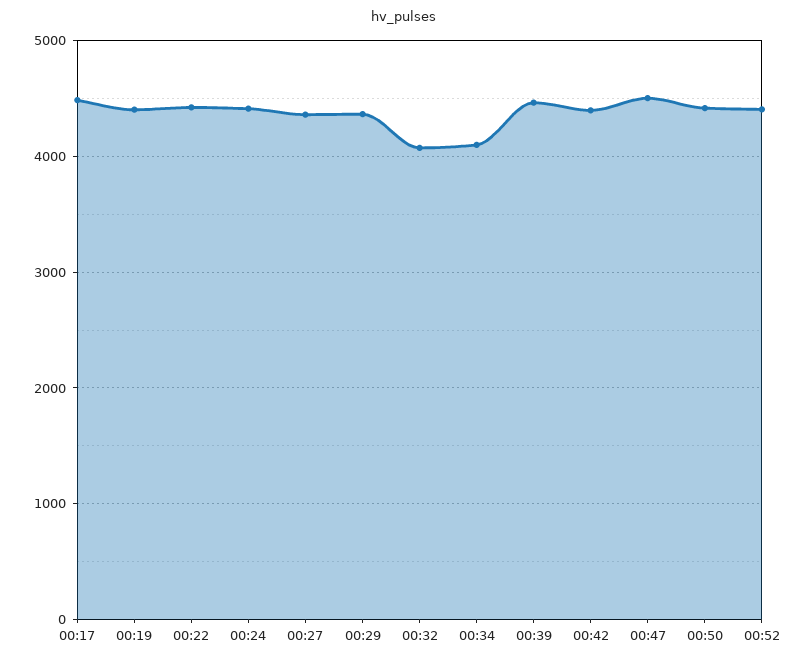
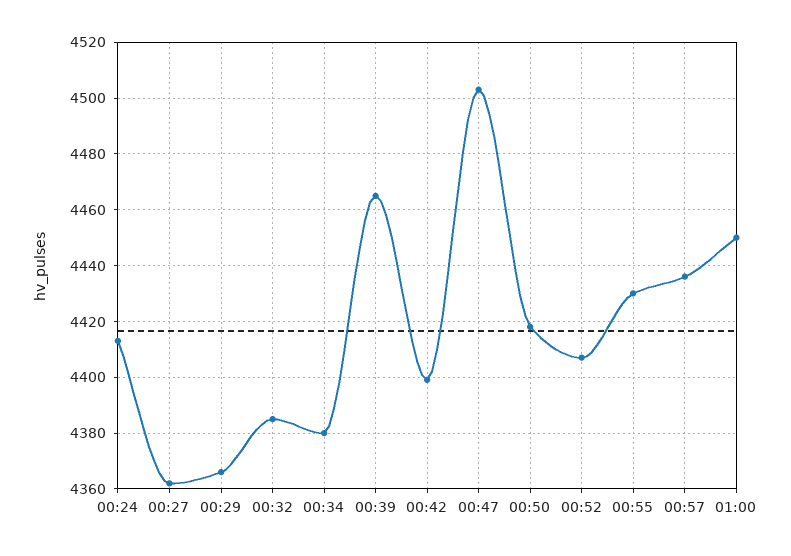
00:17: 4500 -> none
00:19: 4400 -> none
00:22: 4400 -> none
00:32: 4100 -> 4385
00:34: 4100 -> 4380
00:55: none -> 4430
00:57: none -> 4435
01:00: none -> 4450

